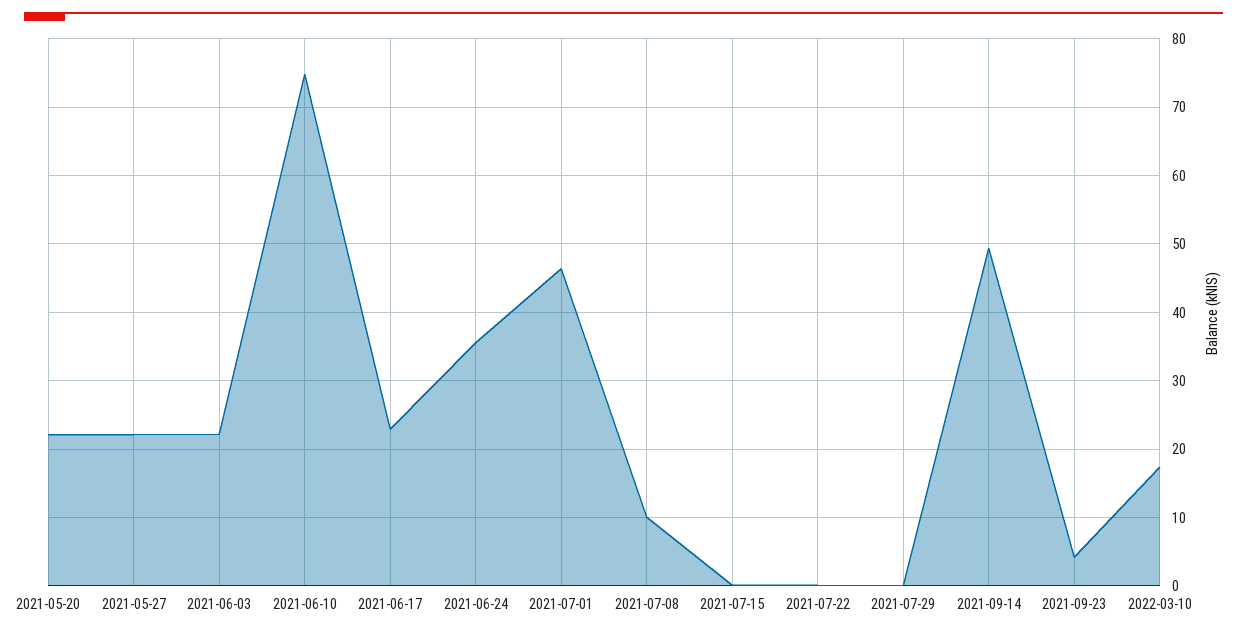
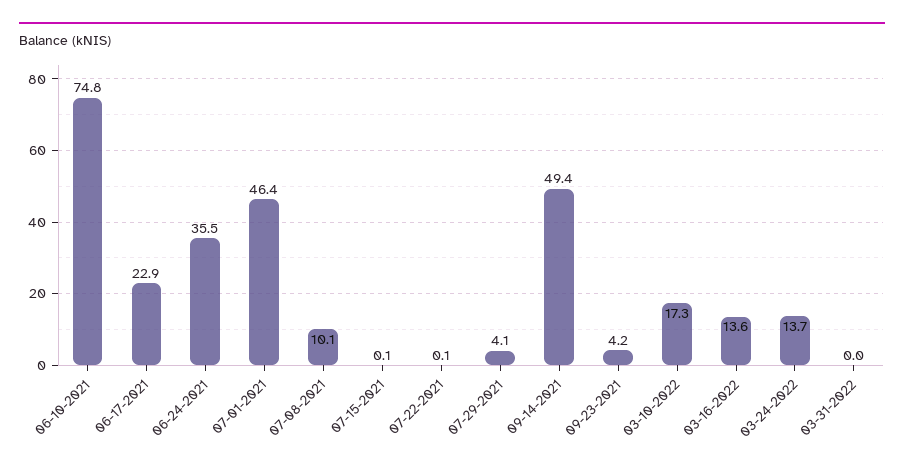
2021-05-20: 22 -> none
2021-05-27: 22 -> none
2021-06-03: 22 -> none
2021-07-29: 0 -> 4.1
03-16-2022: none -> 13.6
03-24-2022: none -> 13.7
03-31-2022: none -> 0

